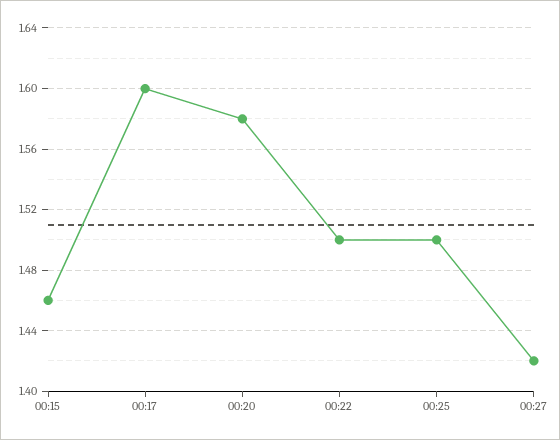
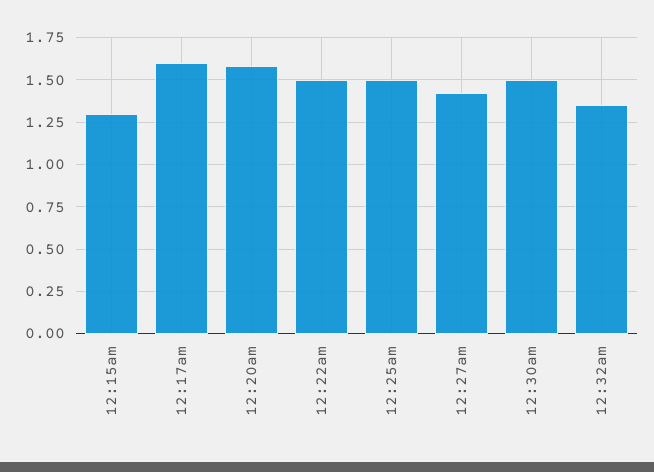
00:15: 1.46 -> 1.3
12:30am: none -> 1.5
12:32am: none -> 1.35

